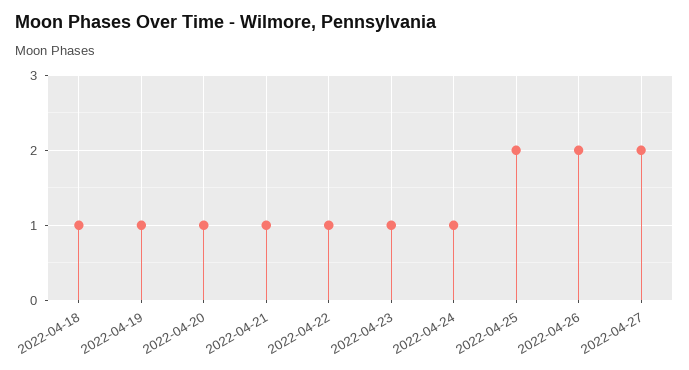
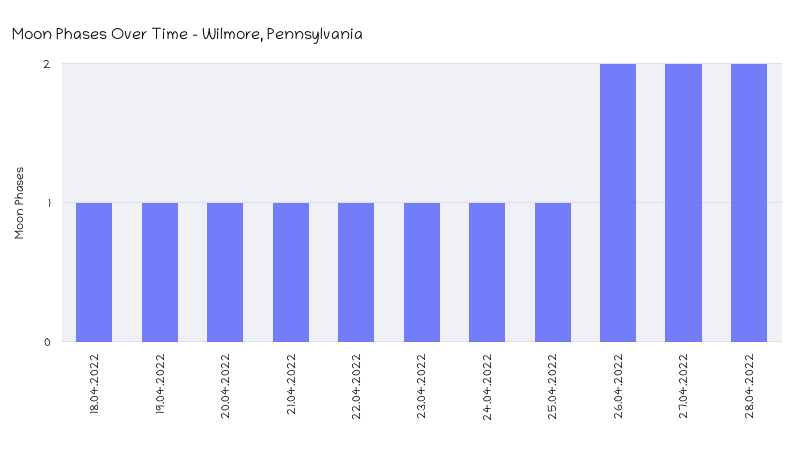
2022-04-25: 2 -> 1
28.04.2022: none -> 2

